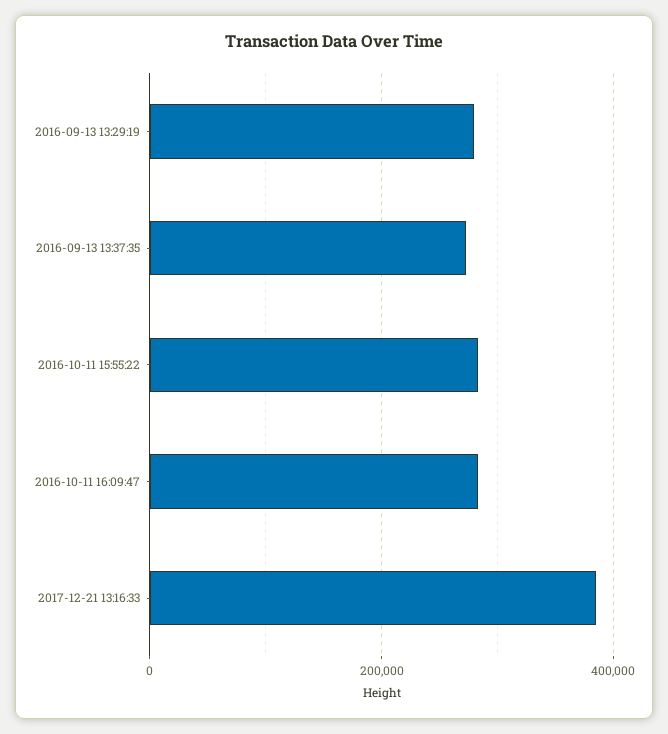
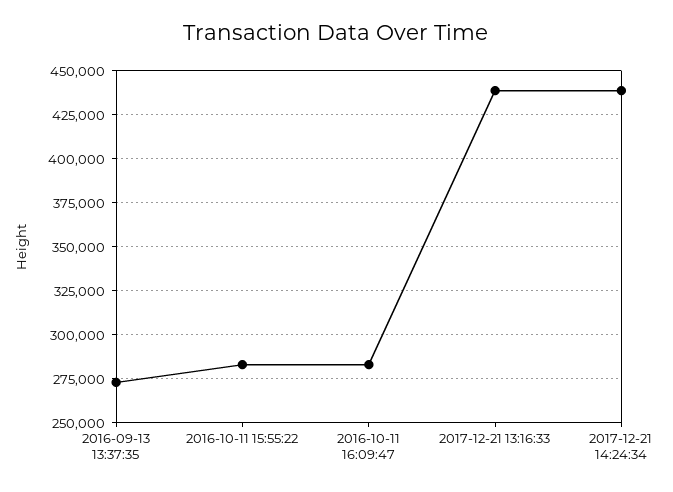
2016-09-13 13:29:19: 280000 -> none
2017-12-21 13:16:33: 380000 -> 440000
2017-12-21 14:24:34: none -> 440000

